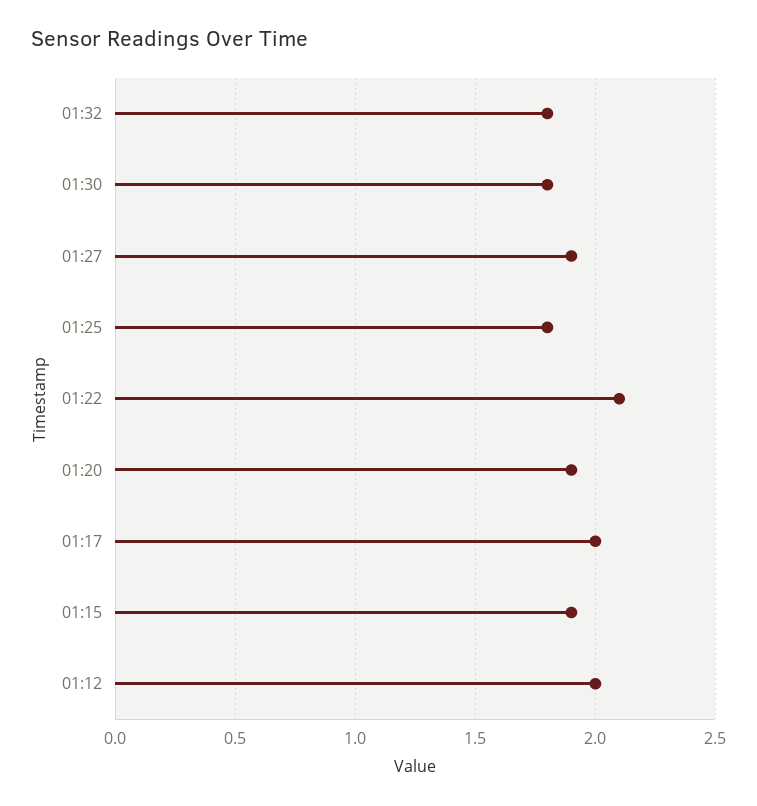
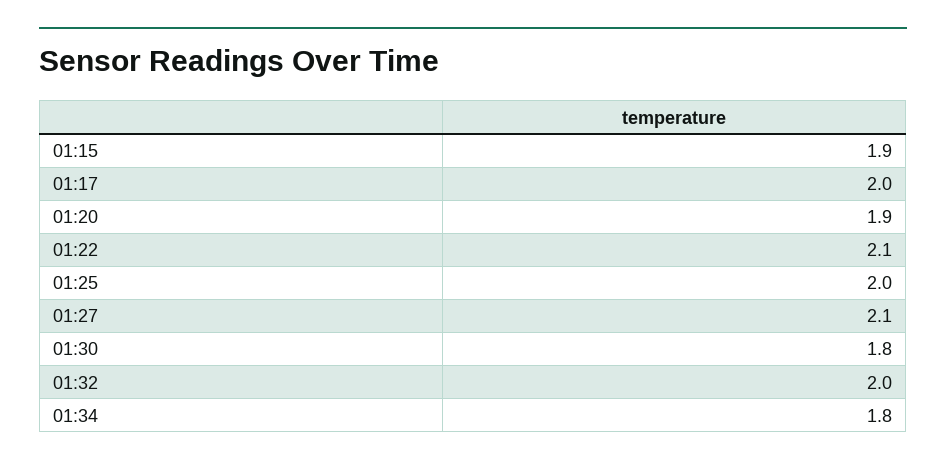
01:32: 1.8 -> 2
01:27: 1.9 -> 2.1
01:25: 1.8 -> 2
01:12: 2 -> none
01:34: none -> 1.8

